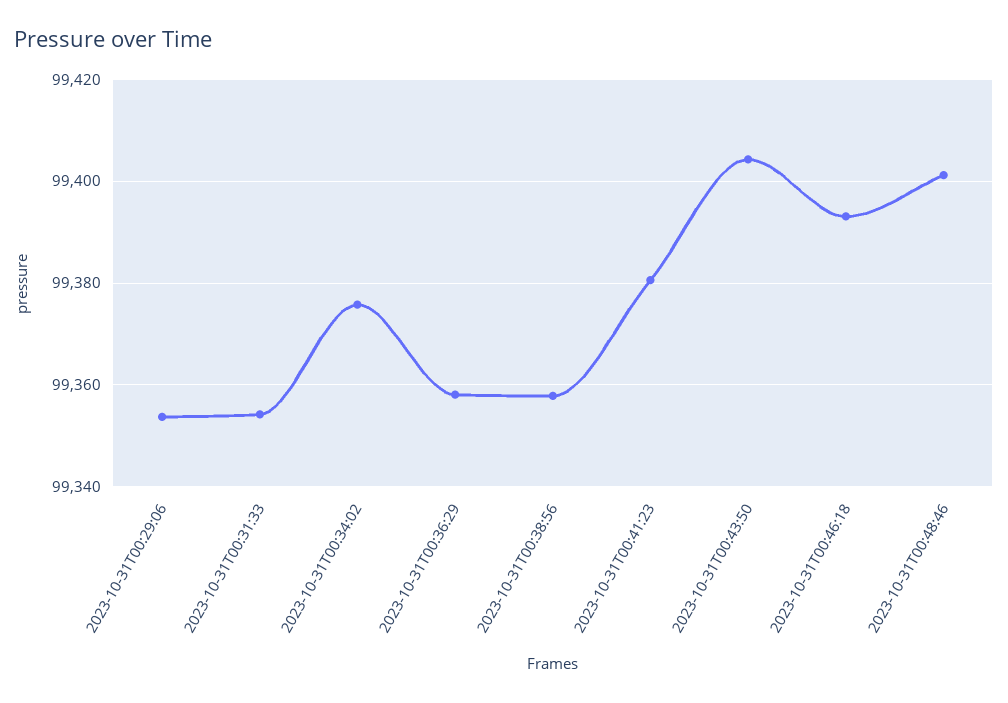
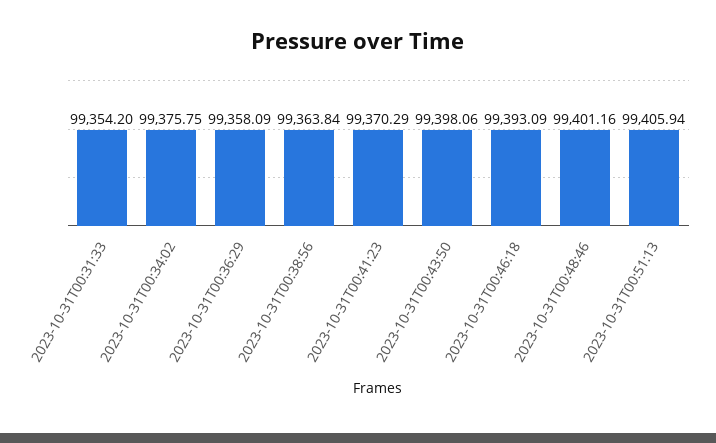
2023-10-31T00:29:06: 99354 -> none
2023-10-31T00:38:56: 99358 -> 99363.84
2023-10-31T00:41:23: 99380 -> 99370.29
2023-10-31T00:43:50: 99404 -> 99398.06
2023-10-31T00:51:13: none -> 99405.94

